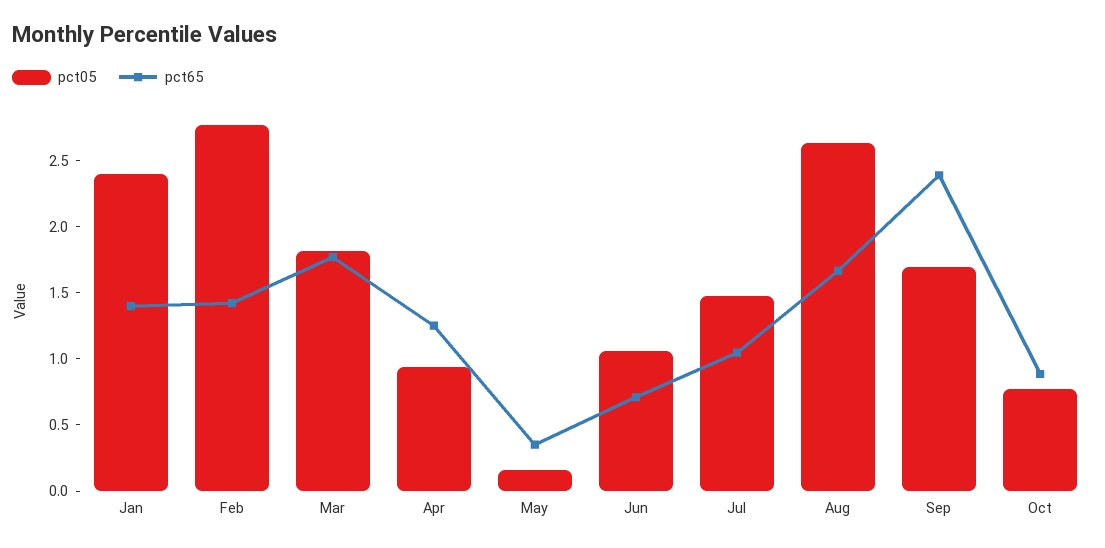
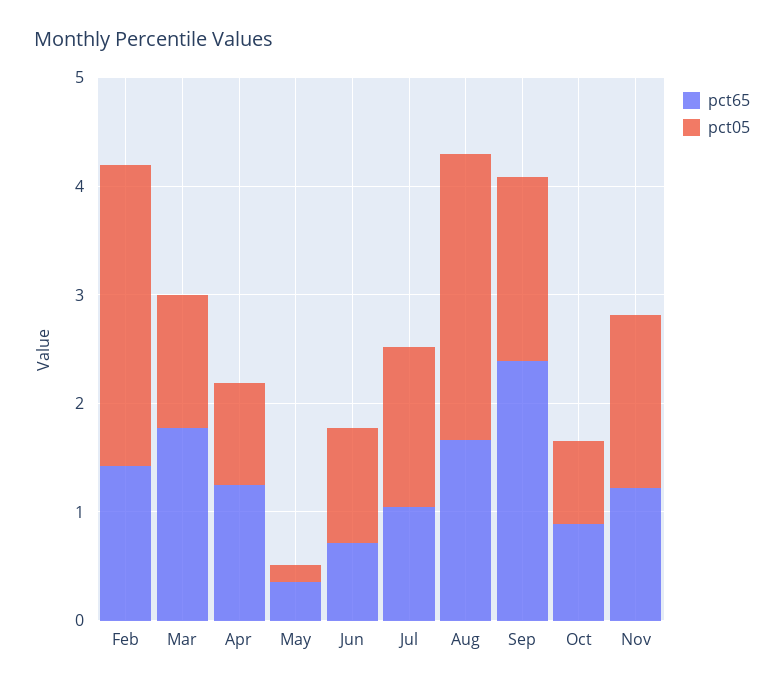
pct05, Jan: 2.4 -> none
pct65, Jan: 1.4 -> none
pct05, Mar: 1.8 -> 1.2
pct65, Nov: none -> 1.2
pct05, Nov: none -> 1.6

